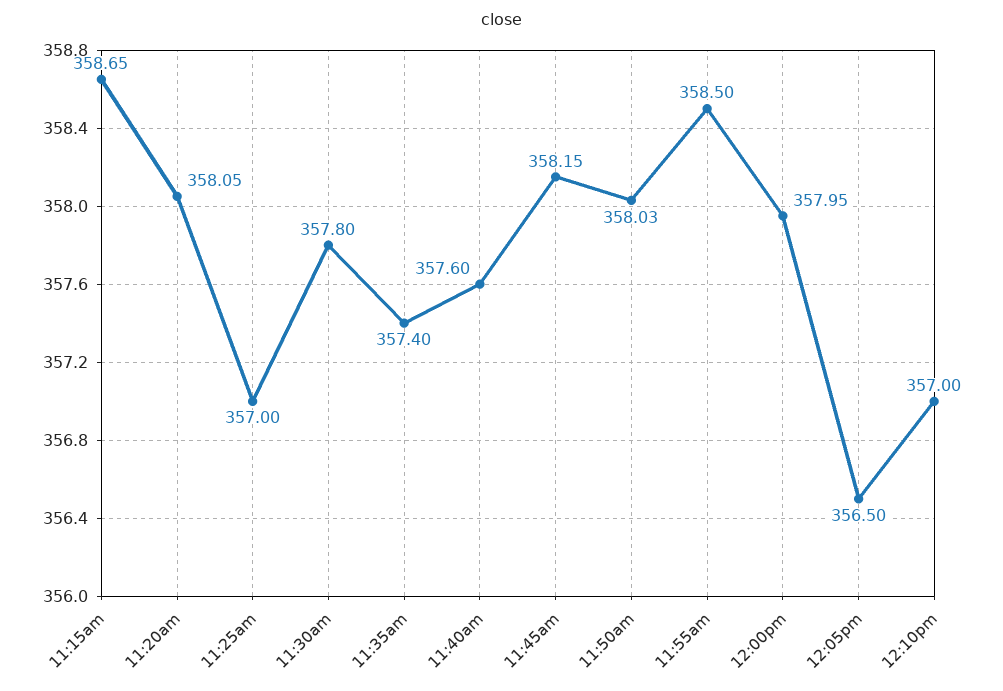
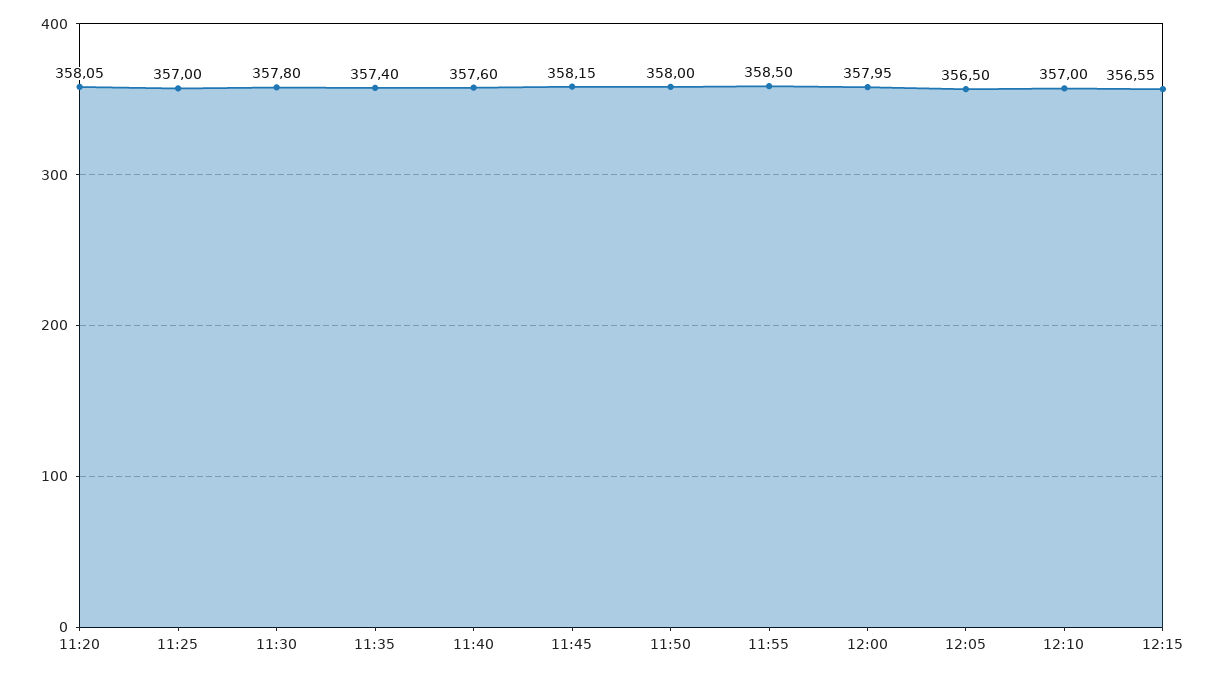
11:15am: 358.65 -> none
11:50am: 358.03 -> 358
12:15: none -> 356.55

